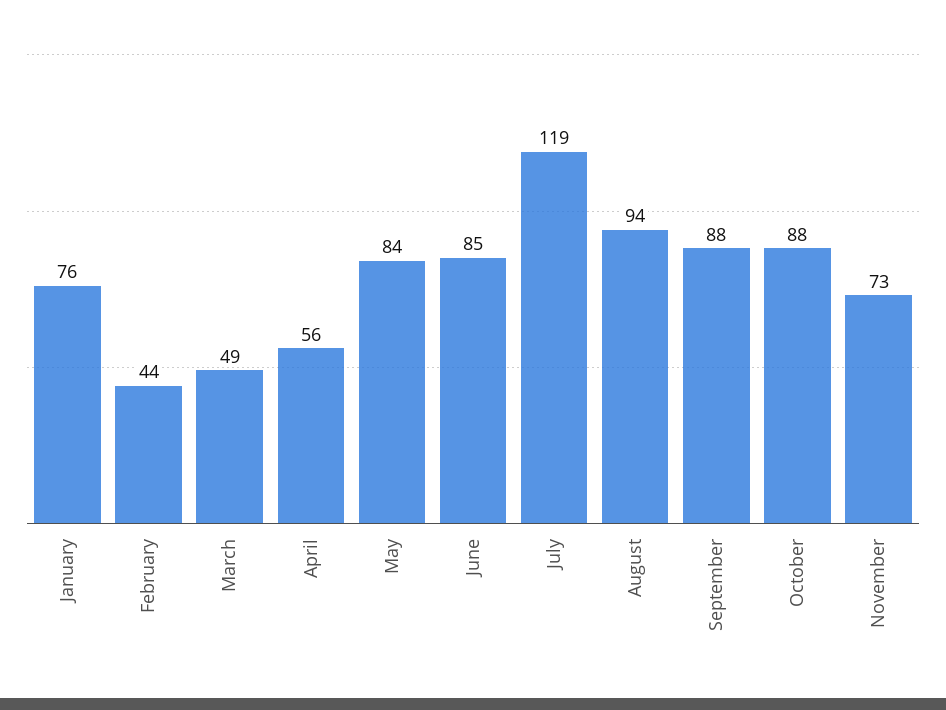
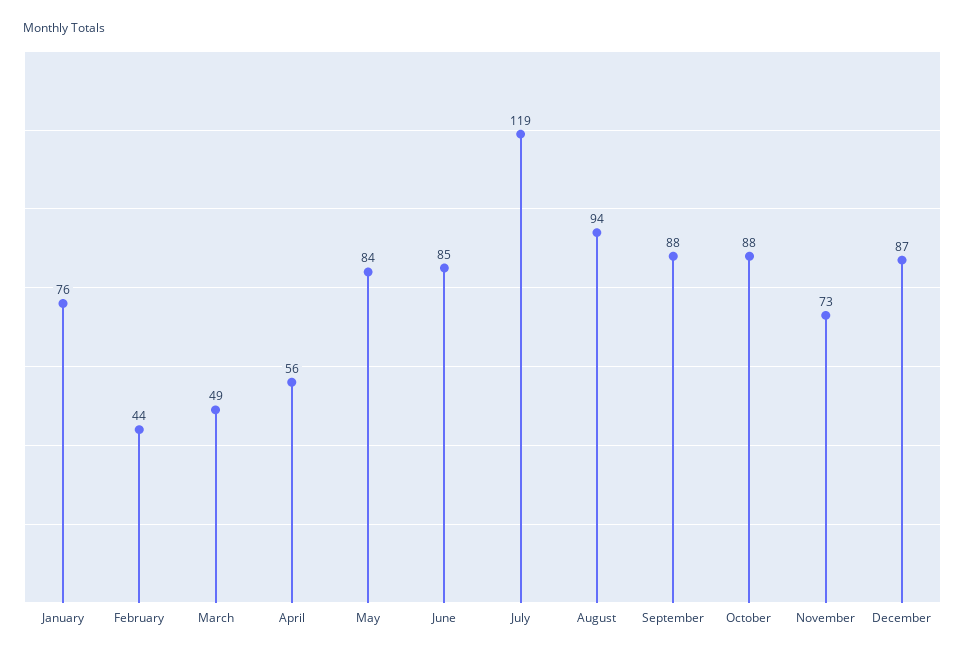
December: none -> 87

